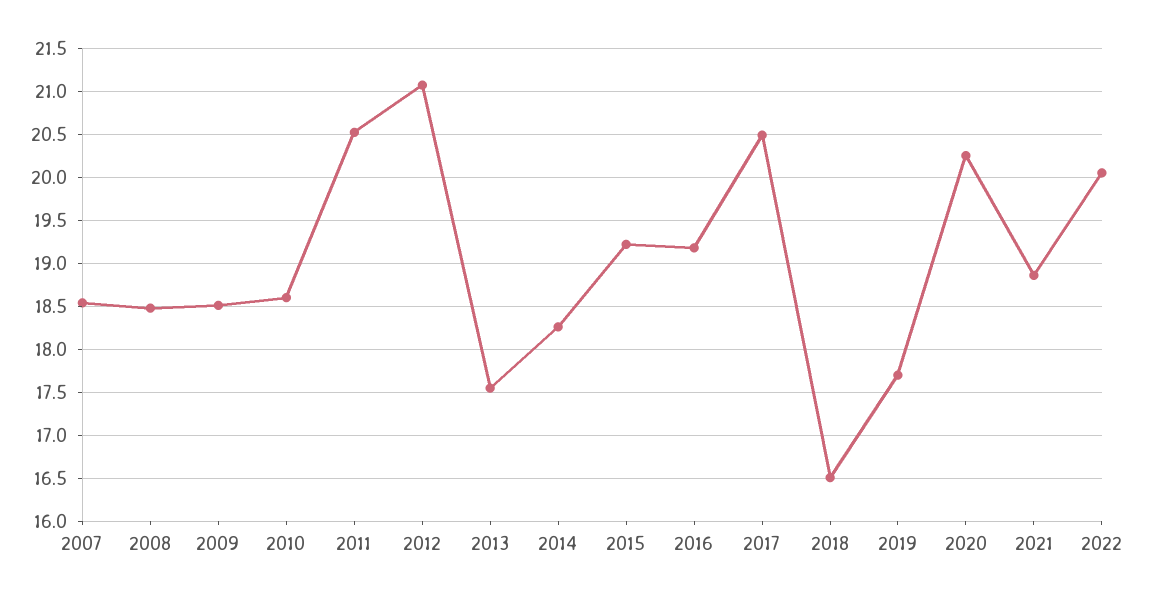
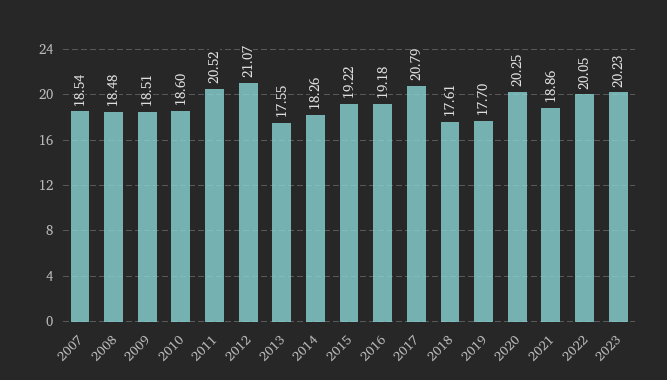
2017: 20.5 -> 20.79
2018: 16.5 -> 17.61
2023: none -> 20.23

